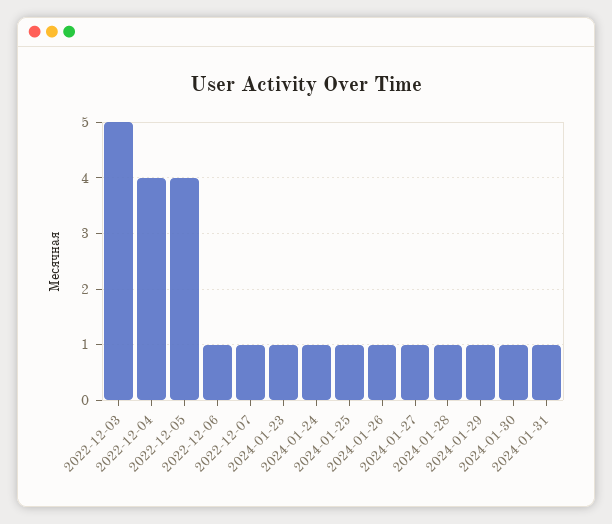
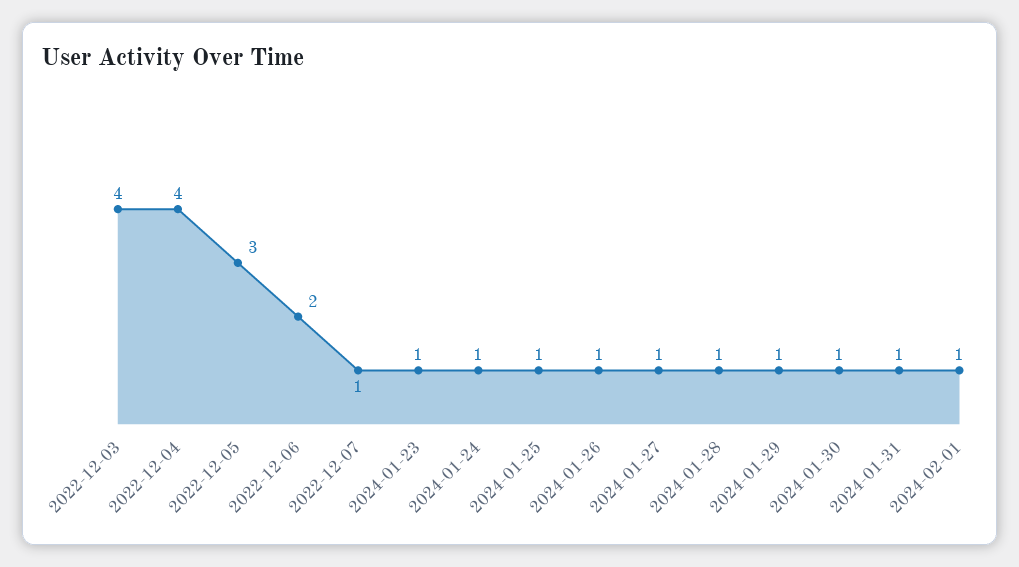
2022-12-03: 5 -> 4
2022-12-05: 4 -> 3
2022-12-06: 1 -> 2
2024-02-01: none -> 1

